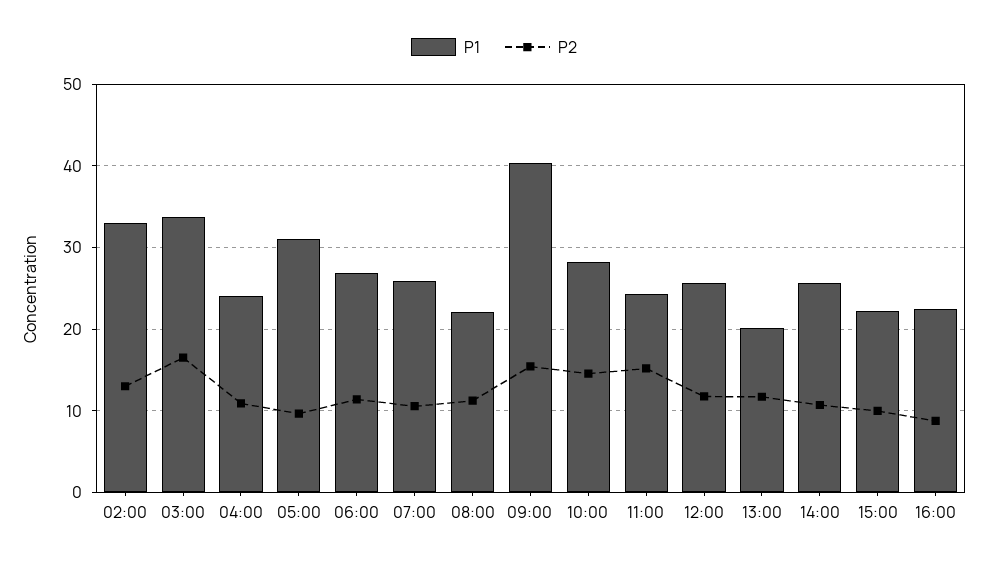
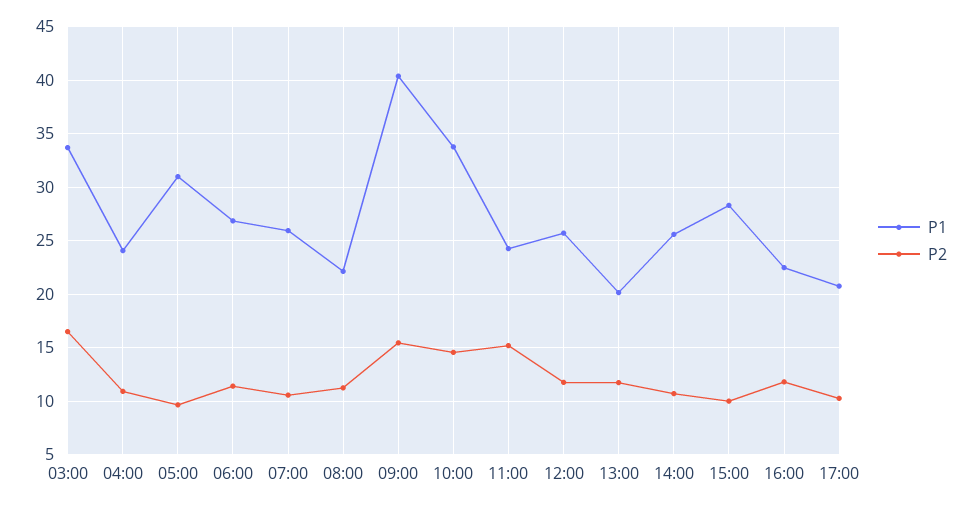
P1, 02:00: 33 -> none
P2, 02:00: 13 -> none
P1, 10:00: 28 -> 34
P1, 15:00: 22 -> 28
P2, 16:00: 9 -> 12
P1, 17:00: none -> 21
P2, 17:00: none -> 10

